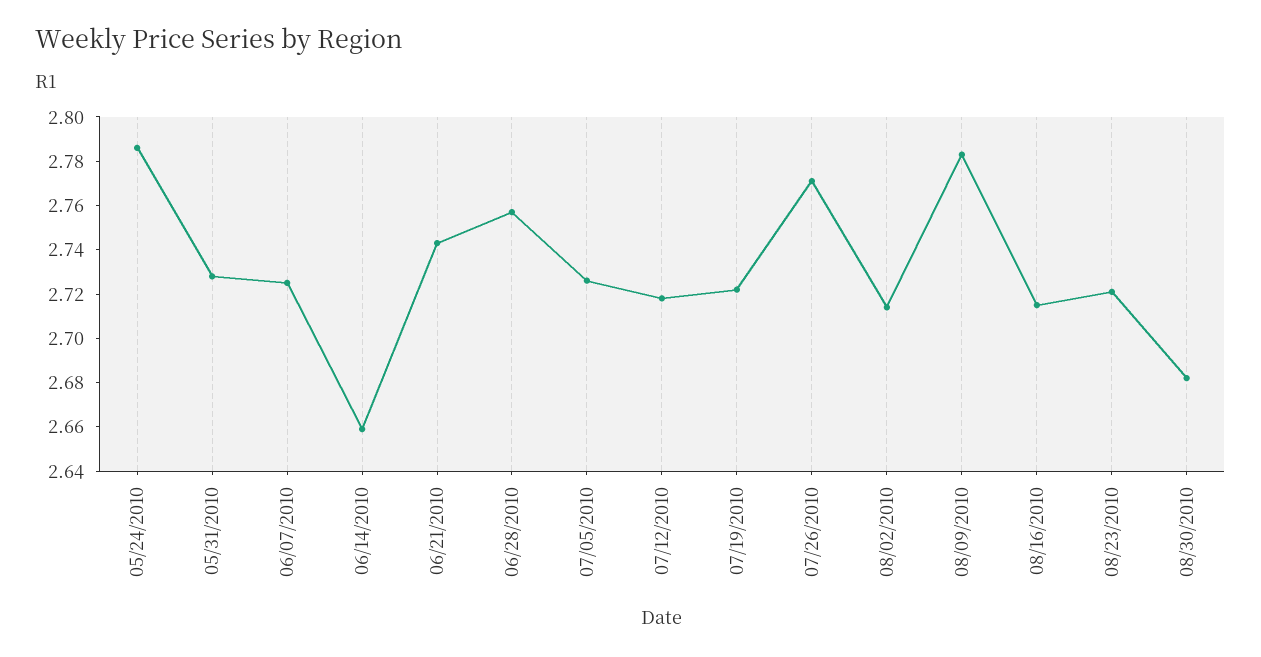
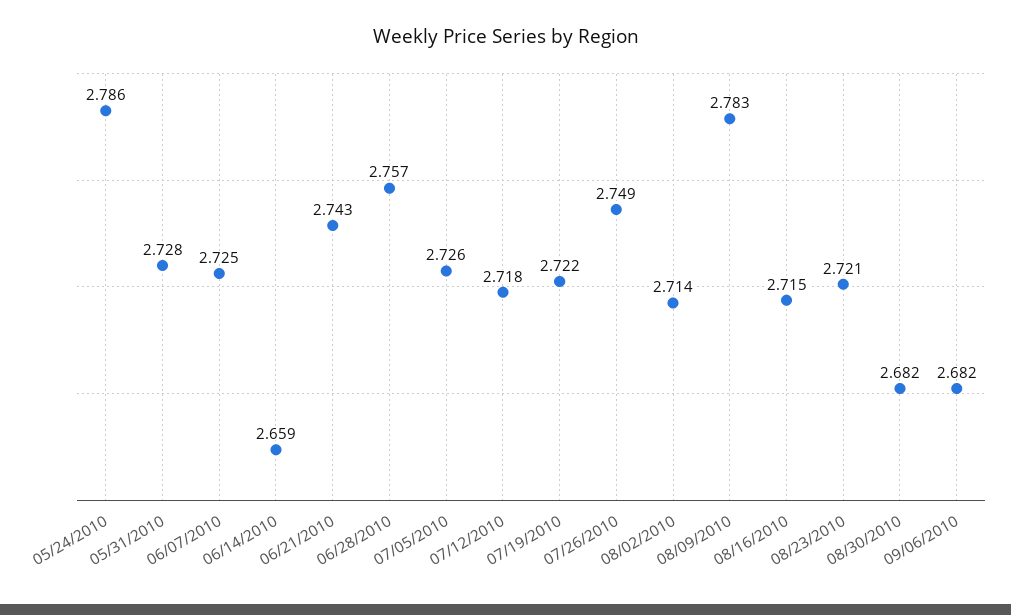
07/26/2010: 2.77 -> 2.749
09/06/2010: none -> 2.682

